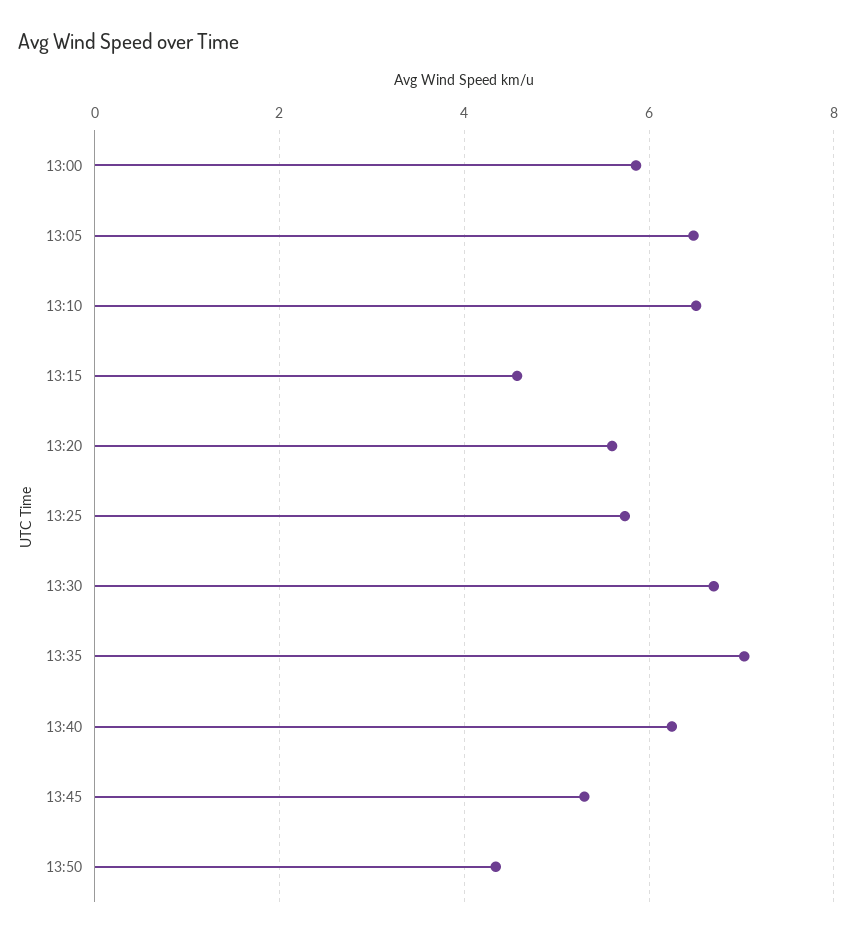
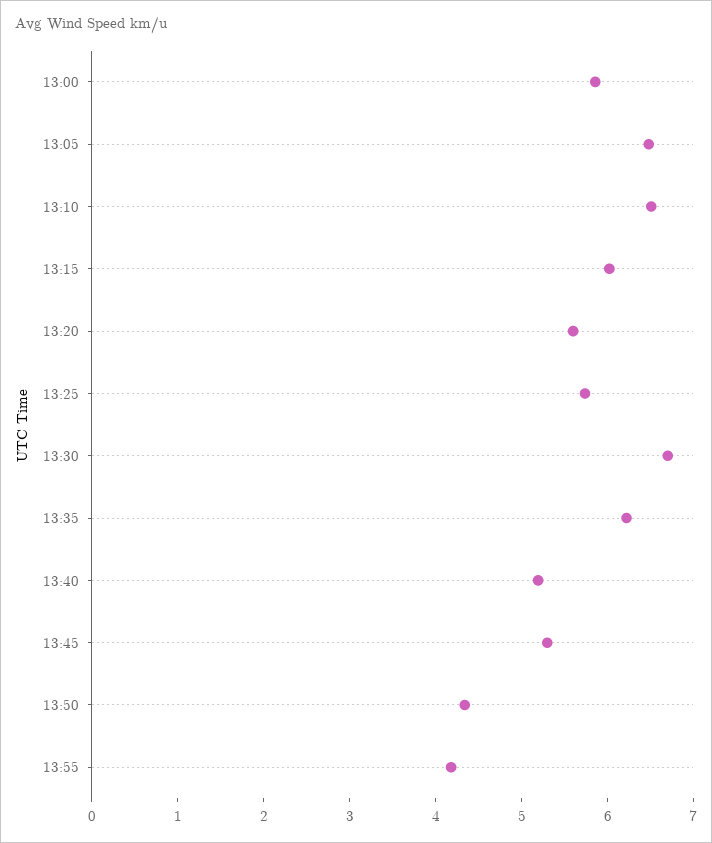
13:15: 4.6 -> 6
13:35: 7 -> 6.2
13:40: 6.2 -> 5.2
13:55: none -> 4.2

